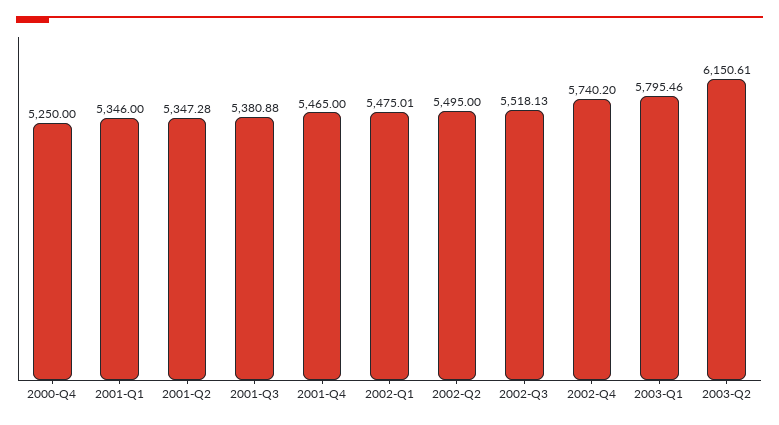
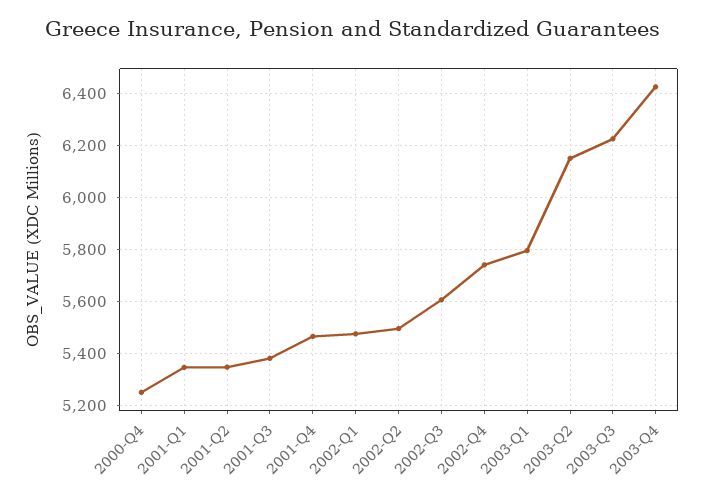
2002-Q3: 5518.13 -> 5600
2003-Q3: none -> 6225
2003-Q4: none -> 6425

